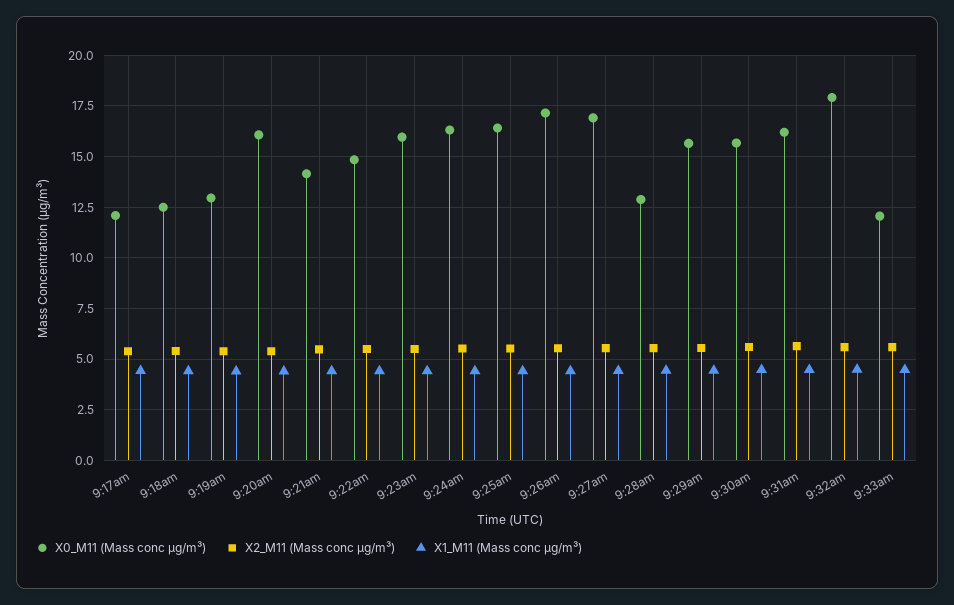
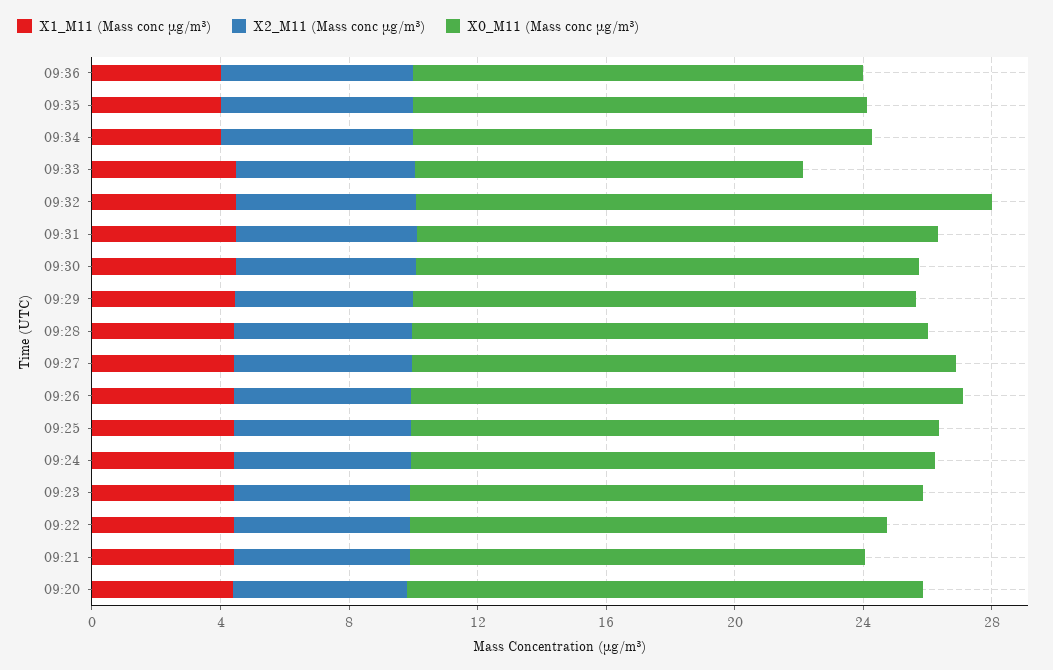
X0_M11 (Mass conc μg/m³), 9:17am: 12 -> none
X2_M11 (Mass conc μg/m³), 9:17am: 5.5 -> none
X1_M11 (Mass conc μg/m³), 9:17am: 4.5 -> none
X0_M11 (Mass conc μg/m³), 9:18am: 12.5 -> none
X2_M11 (Mass conc μg/m³), 9:18am: 5.5 -> none
X1_M11 (Mass conc μg/m³), 9:18am: 4.5 -> none
X0_M11 (Mass conc μg/m³), 9:19am: 13 -> none
X2_M11 (Mass conc μg/m³), 9:19am: 5.5 -> none
X1_M11 (Mass conc μg/m³), 9:19am: 4.5 -> none
X0_M11 (Mass conc μg/m³), 9:28am: 13 -> 16
X1_M11 (Mass conc μg/m³), 09:36: none -> 4
X2_M11 (Mass conc μg/m³), 09:36: none -> 6
X0_M11 (Mass conc μg/m³), 09:36: none -> 14
X1_M11 (Mass conc μg/m³), 09:35: none -> 4
X2_M11 (Mass conc μg/m³), 09:35: none -> 6
X0_M11 (Mass conc μg/m³), 09:35: none -> 14
X1_M11 (Mass conc μg/m³), 09:34: none -> 4
X2_M11 (Mass conc μg/m³), 09:34: none -> 6
X0_M11 (Mass conc μg/m³), 09:34: none -> 14

